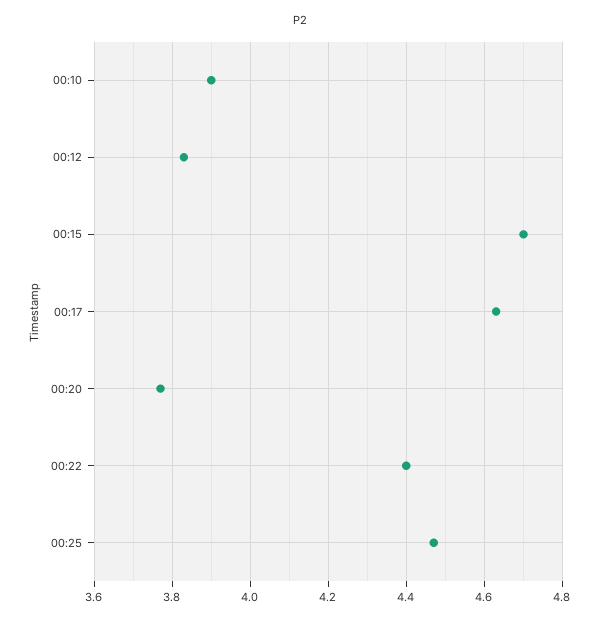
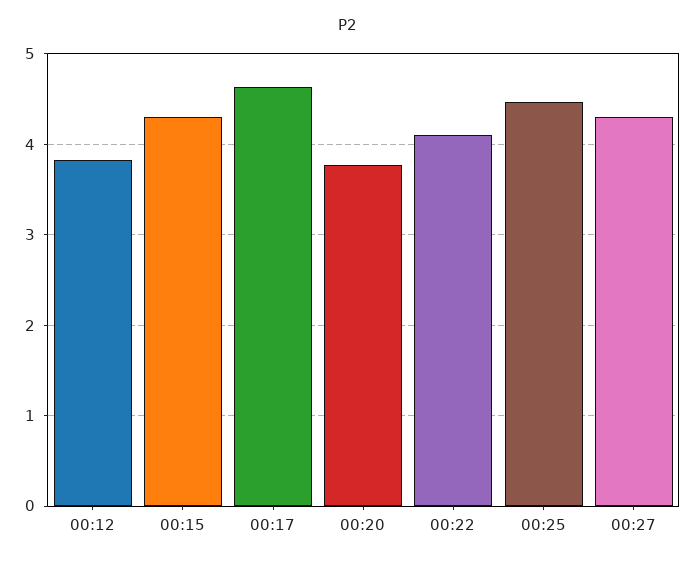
00:10: 3.9 -> none
00:15: 4.7 -> 4.3
00:22: 4.4 -> 4.1
00:27: none -> 4.3

